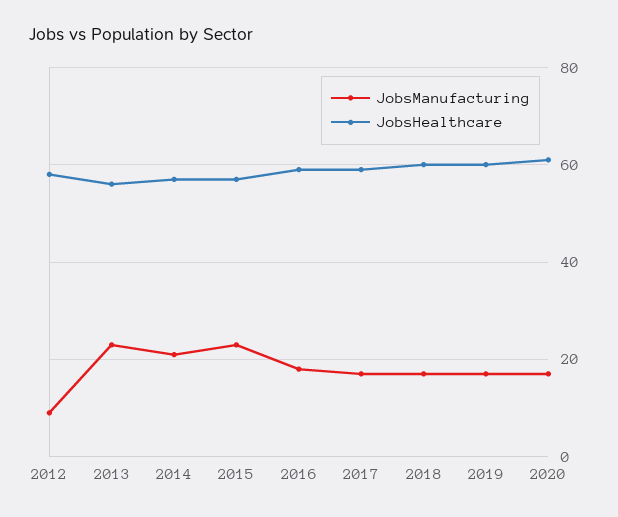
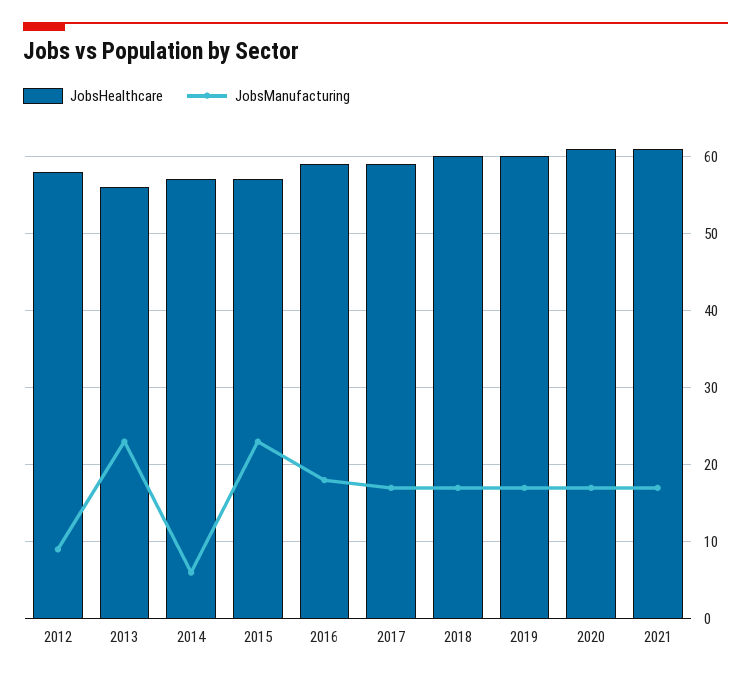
JobsManufacturing, 2014: 20 -> 6
JobsHealthcare, 2021: none -> 61
JobsManufacturing, 2021: none -> 17

